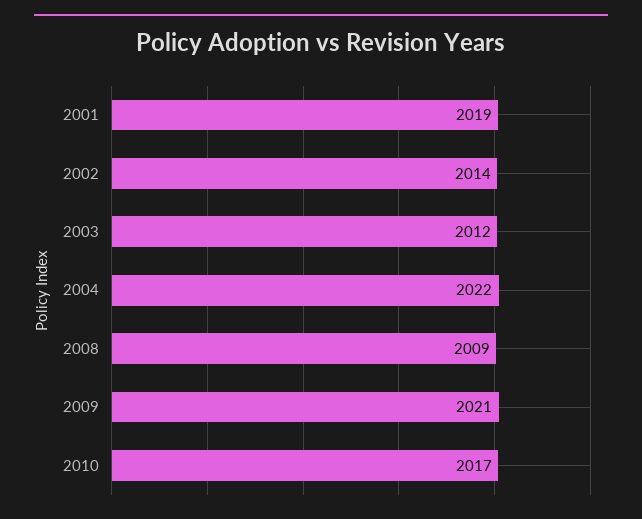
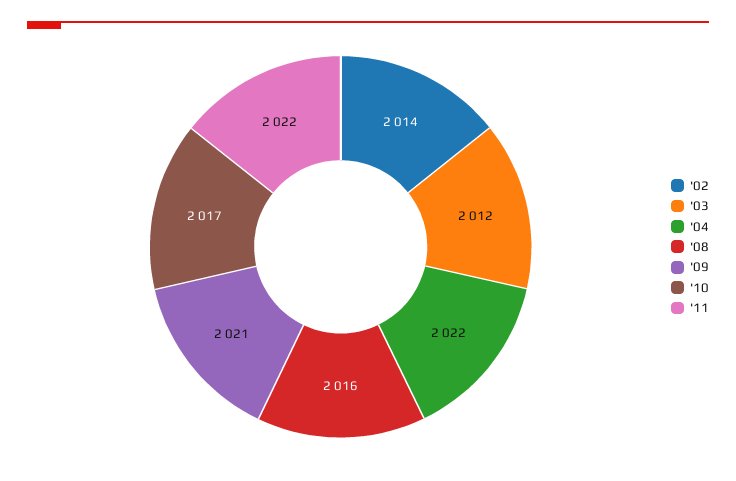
2001: 2019 -> none
2008: 2009 -> 2016
'11: none -> 2022

